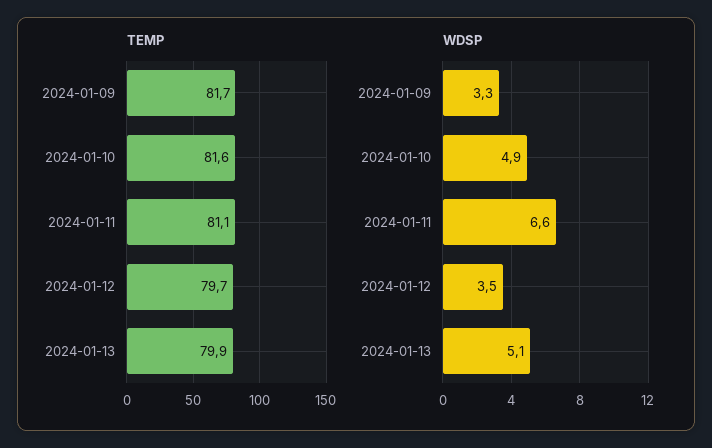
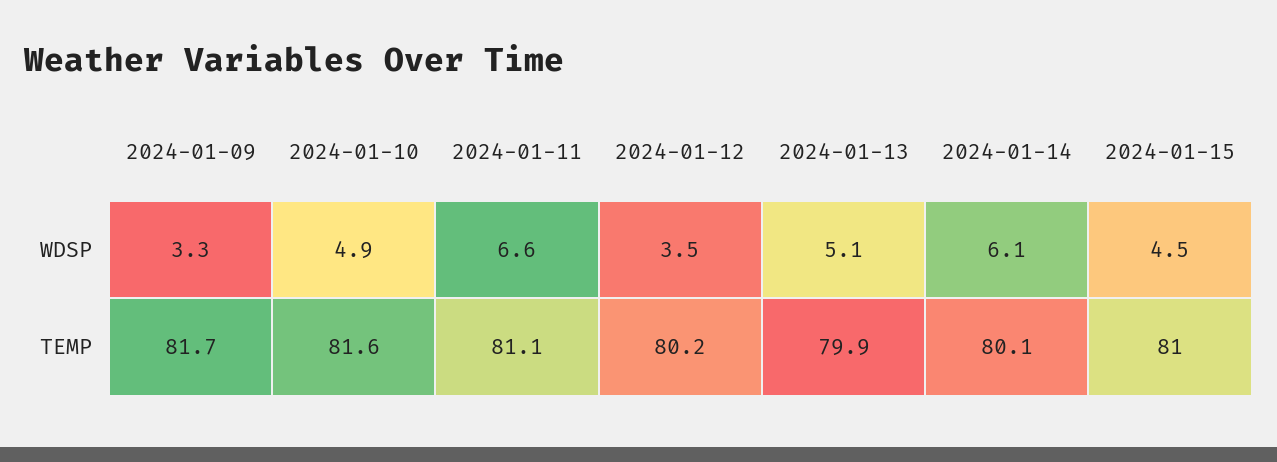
TEMP, 2024-01-12: 79.7 -> 80.2
WDSP, 2024-01-14: none -> 6.1
WDSP, 2024-01-15: none -> 4.5
TEMP, 2024-01-14: none -> 80.1
TEMP, 2024-01-15: none -> 81

